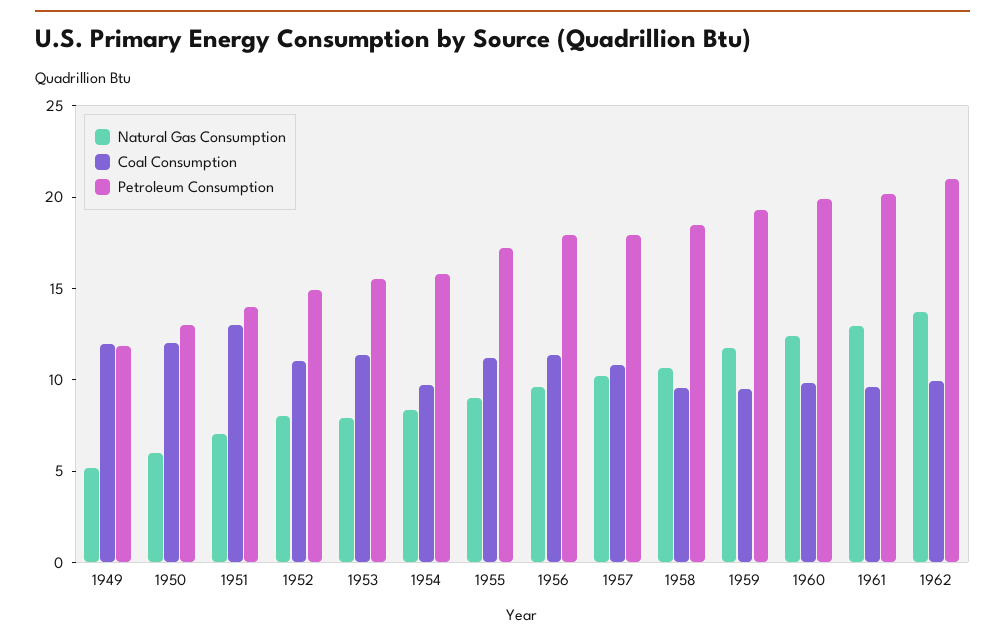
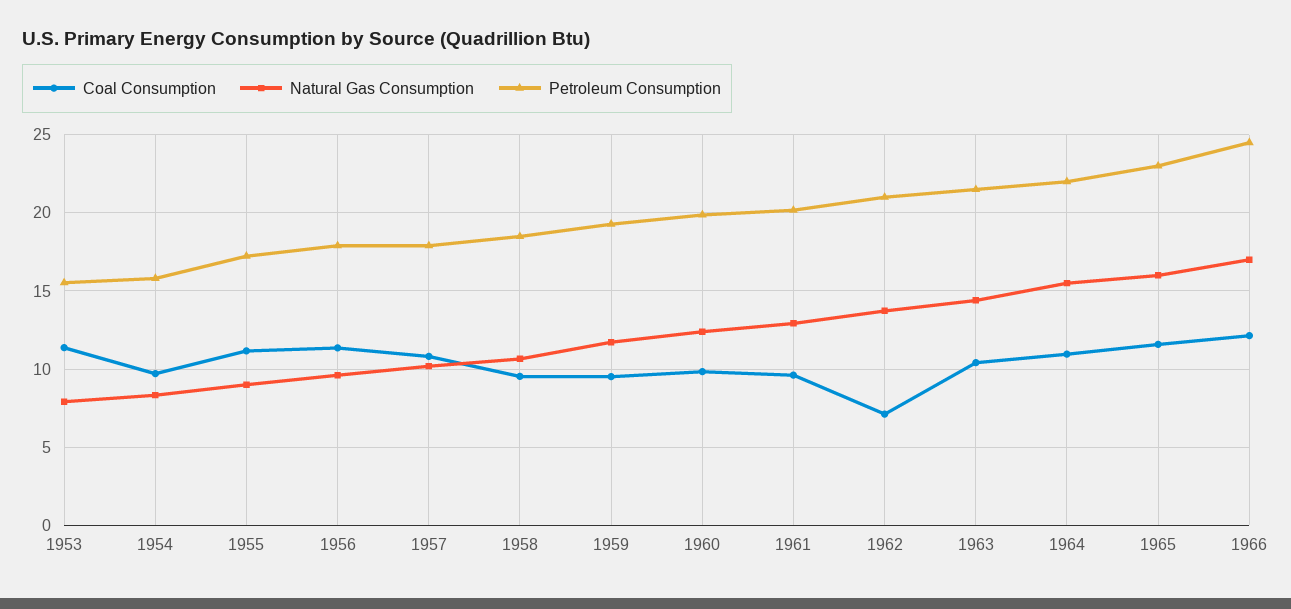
Natural Gas Consumption, 1949: 5 -> none
Coal Consumption, 1949: 12 -> none
Petroleum Consumption, 1949: 12 -> none
Natural Gas Consumption, 1950: 6 -> none
Coal Consumption, 1950: 12 -> none
Petroleum Consumption, 1950: 13 -> none
Natural Gas Consumption, 1951: 7 -> none
Coal Consumption, 1951: 13 -> none
Petroleum Consumption, 1951: 14 -> none
Natural Gas Consumption, 1952: 8 -> none
Coal Consumption, 1952: 11 -> none
Petroleum Consumption, 1952: 15 -> none
Coal Consumption, 1962: 10 -> 7
Coal Consumption, 1963: none -> 10.5
Natural Gas Consumption, 1963: none -> 14.5
Petroleum Consumption, 1963: none -> 21.5
Coal Consumption, 1964: none -> 11
Natural Gas Consumption, 1964: none -> 15.5
Petroleum Consumption, 1964: none -> 22
Coal Consumption, 1965: none -> 11.5
Natural Gas Consumption, 1965: none -> 16
Petroleum Consumption, 1965: none -> 23
Coal Consumption, 1966: none -> 12
Natural Gas Consumption, 1966: none -> 17
Petroleum Consumption, 1966: none -> 24.5

